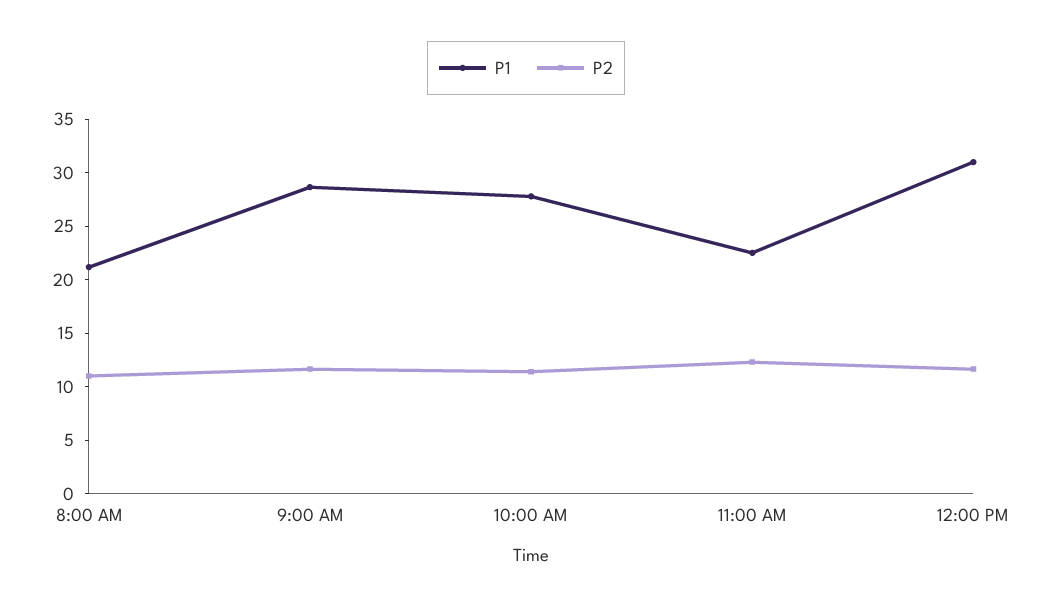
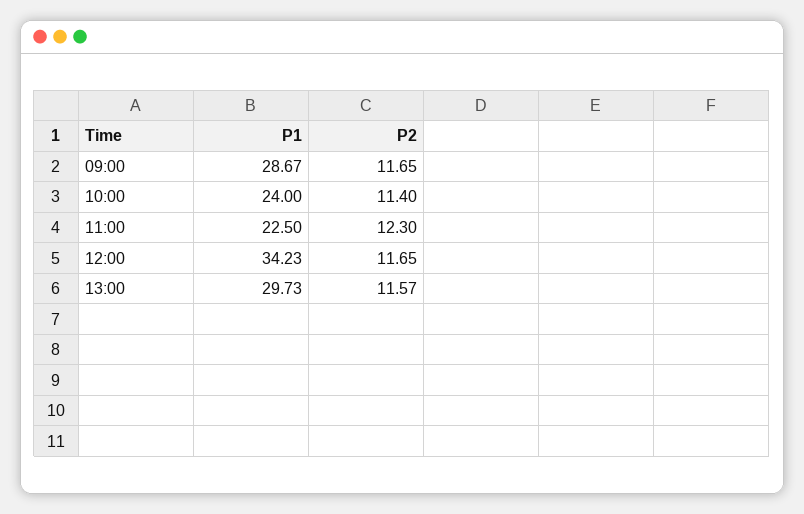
P1, 8:00 AM: 21 -> none
P2, 8:00 AM: 11 -> none
P1, 10:00 AM: 28 -> 24
P1, 12:00 PM: 31 -> 34.23
P1, 13:00: none -> 29.73
P2, 13:00: none -> 11.57

